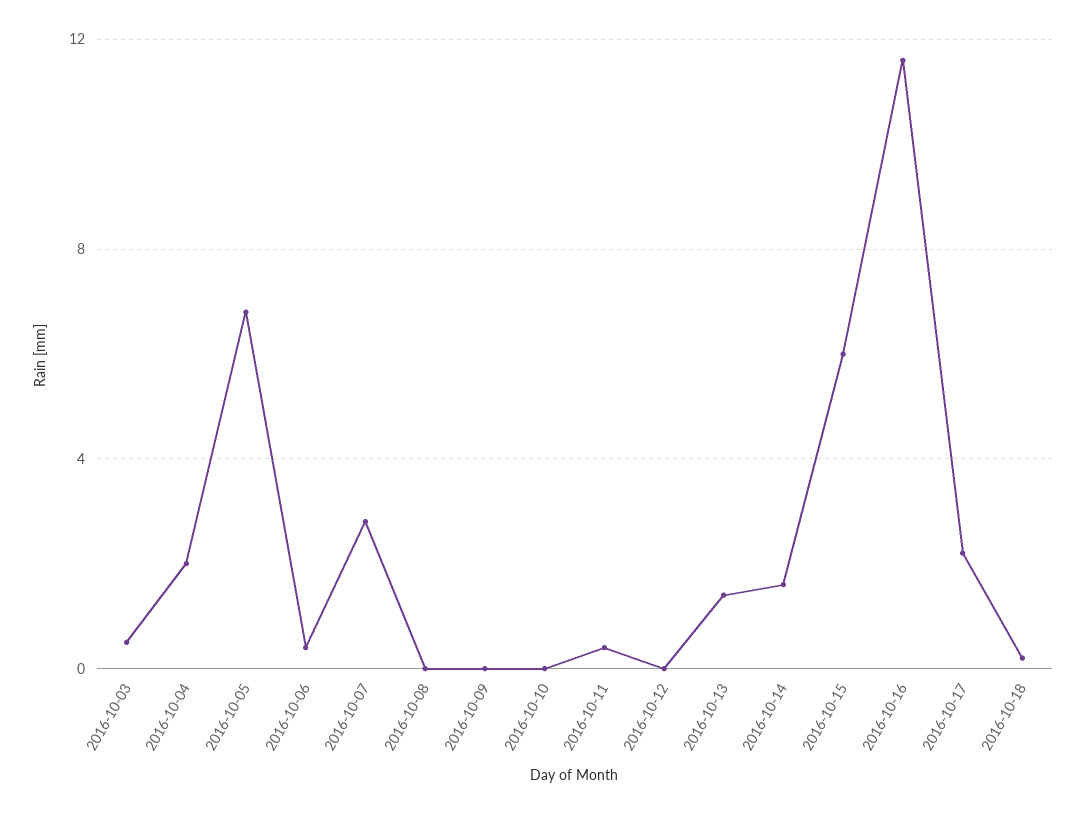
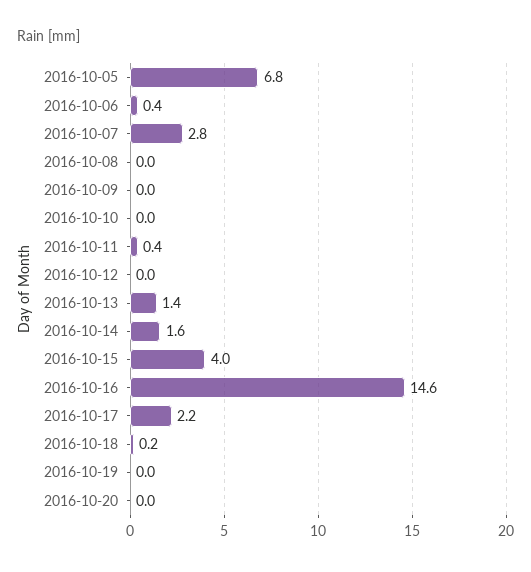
2016-10-03: 0.5 -> none
2016-10-04: 2 -> none
2016-10-15: 6 -> 4
2016-10-16: 11.5 -> 14.6
2016-10-19: none -> 0
2016-10-20: none -> 0

